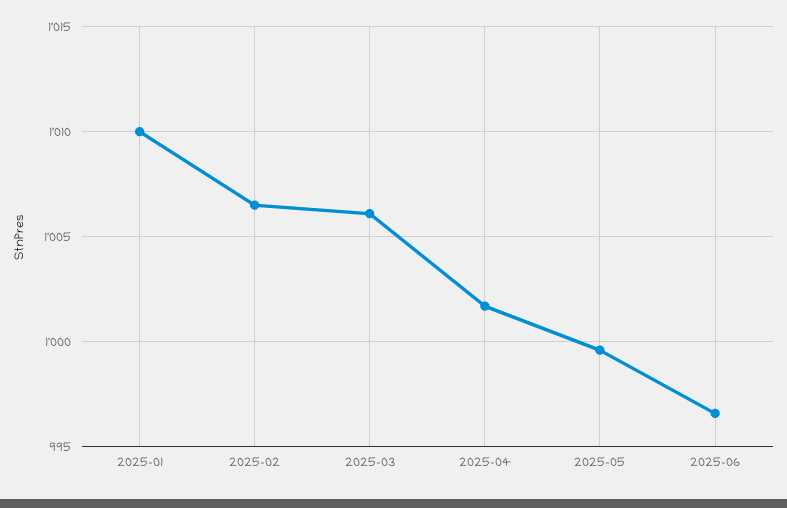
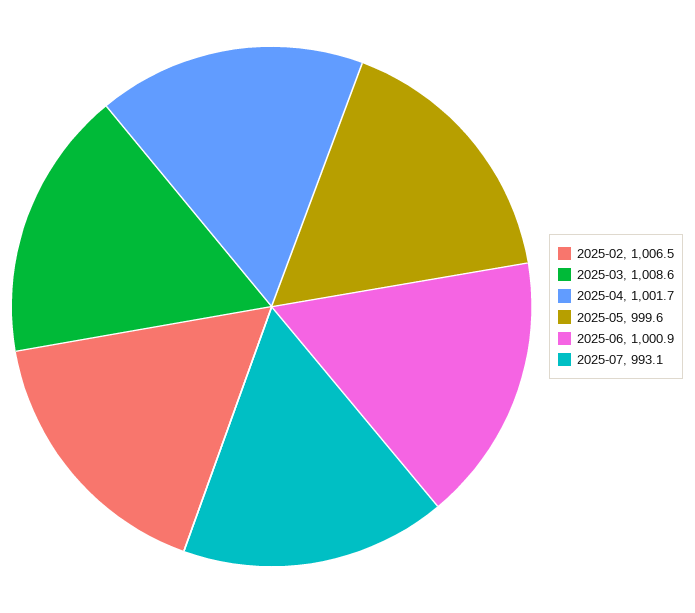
2025-01: 1010 -> none
2025-03: 1006 -> 1008.6
2025-06: 996.5 -> 1000.9
2025-07: none -> 993.1

